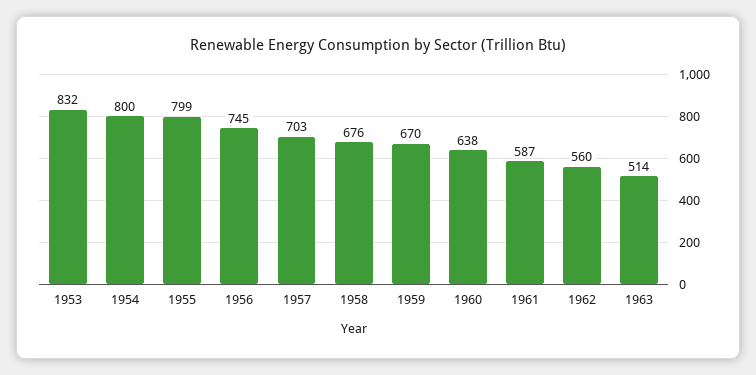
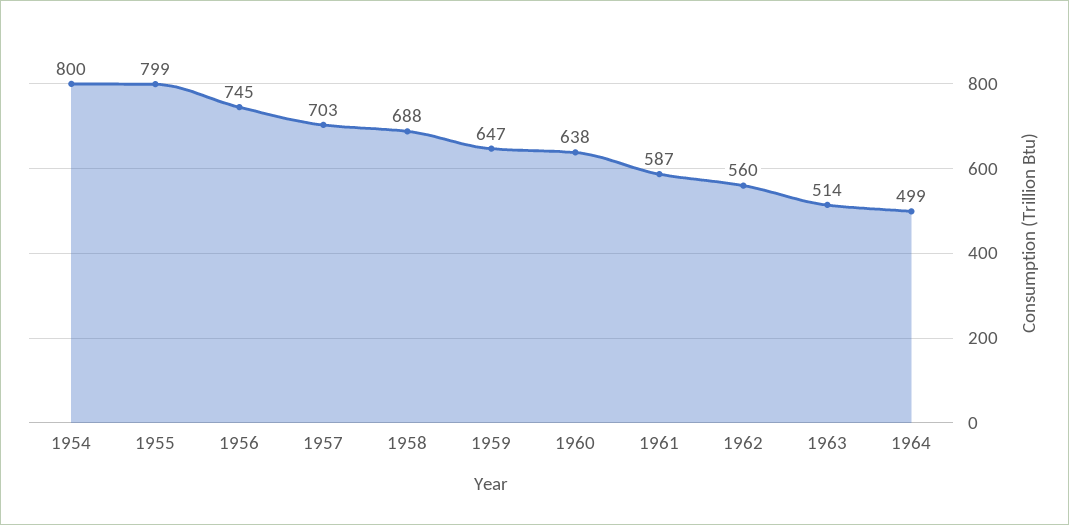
1953: 832 -> none
1958: 676 -> 688
1959: 670 -> 647
1964: none -> 499

